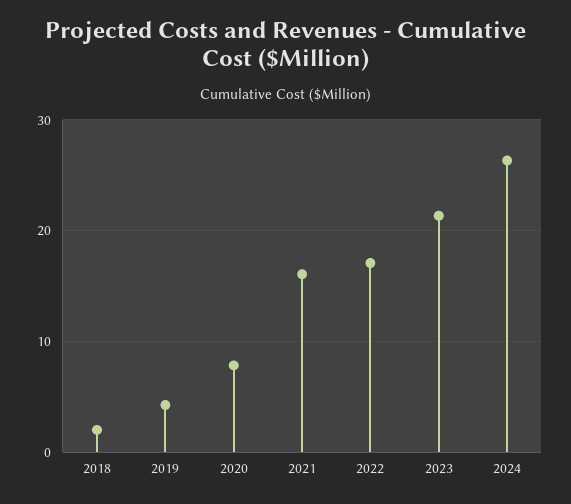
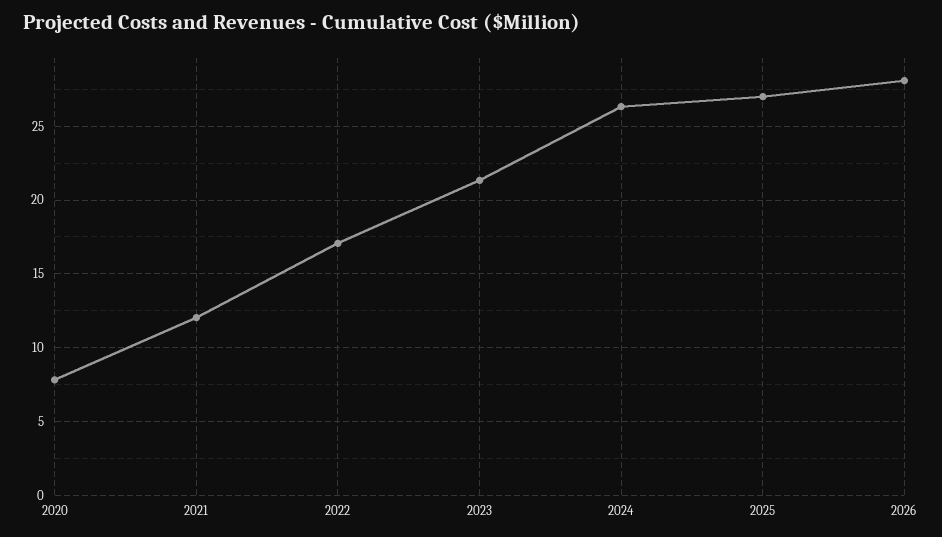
2018: 2 -> none
2019: 4 -> none
2021: 16 -> 12
2025: none -> 27
2026: none -> 28

